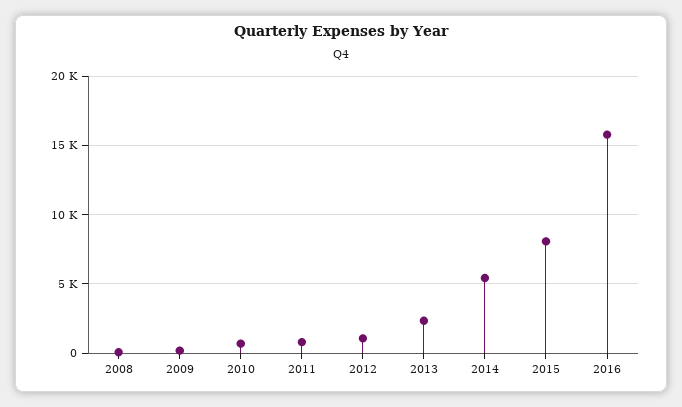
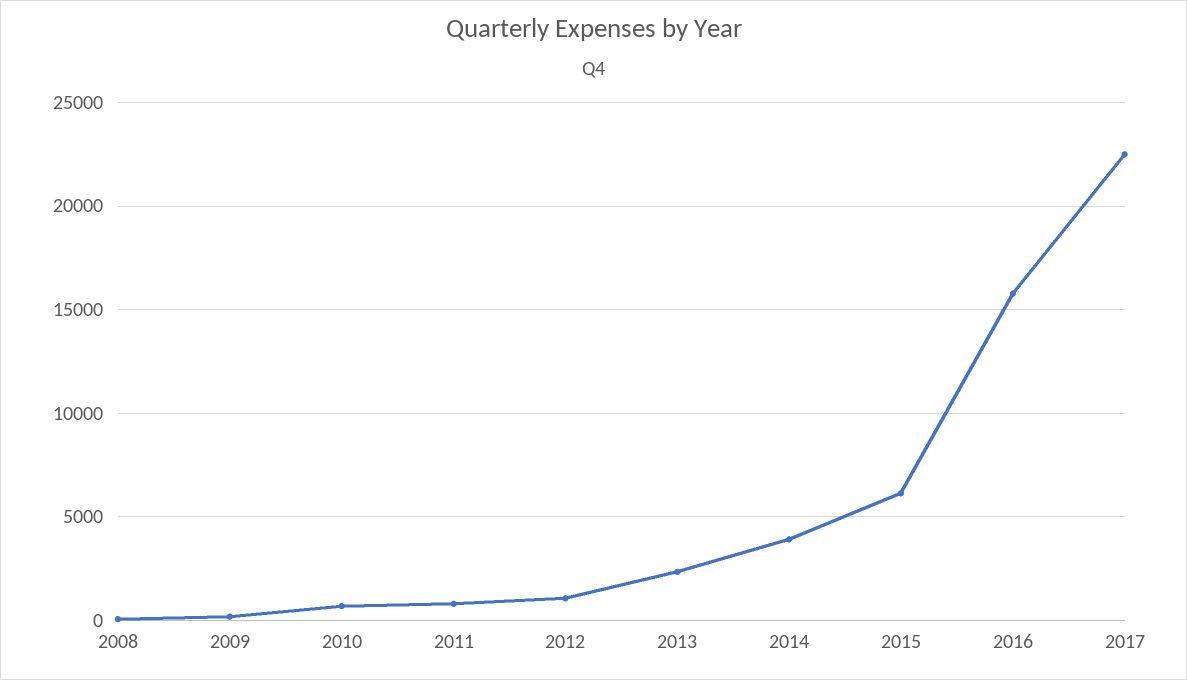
2014: 5500 -> 4000
2015: 8000 -> 6000
2017: none -> 22500

